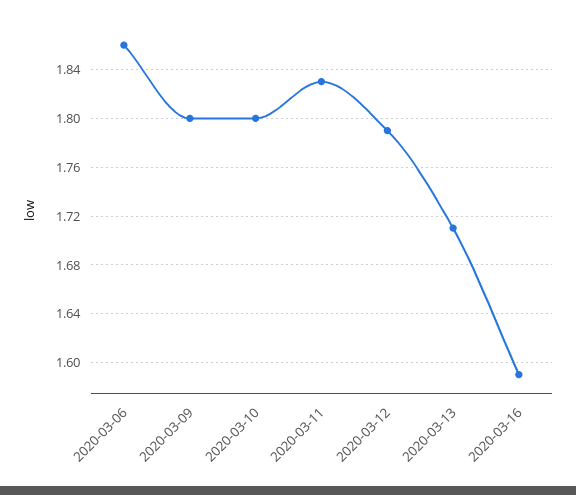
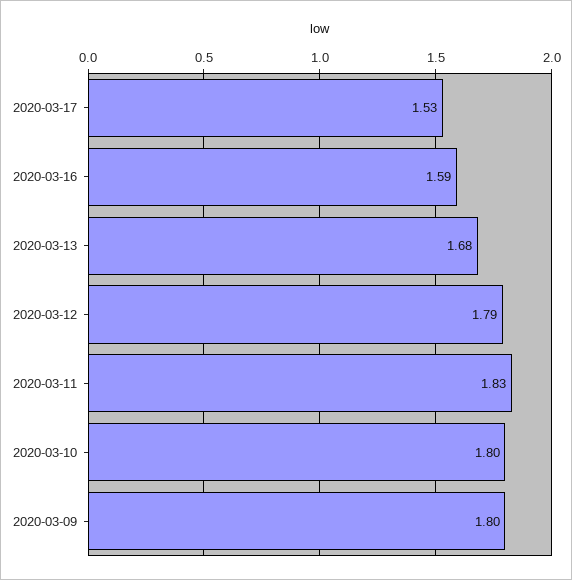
2020-03-06: 1.86 -> none
2020-03-13: 1.71 -> 1.68
2020-03-17: none -> 1.53

